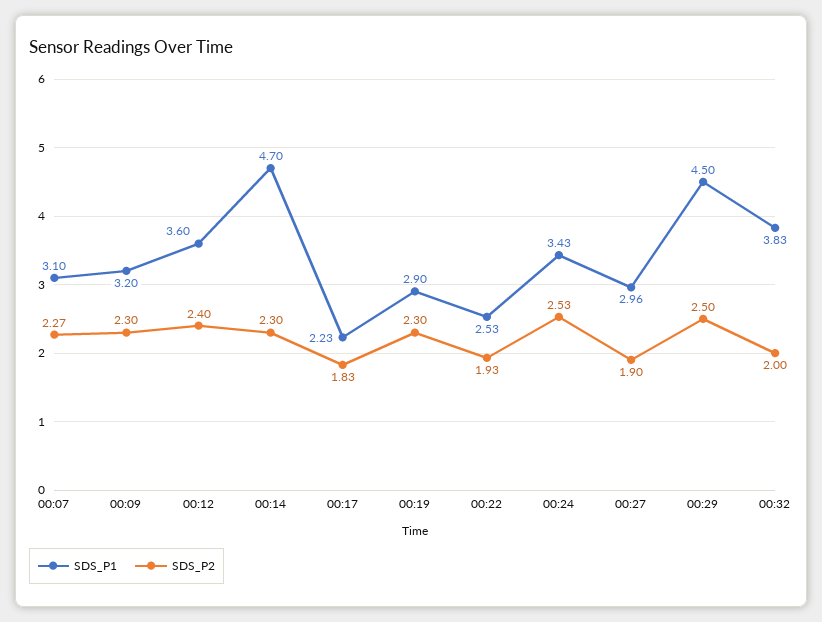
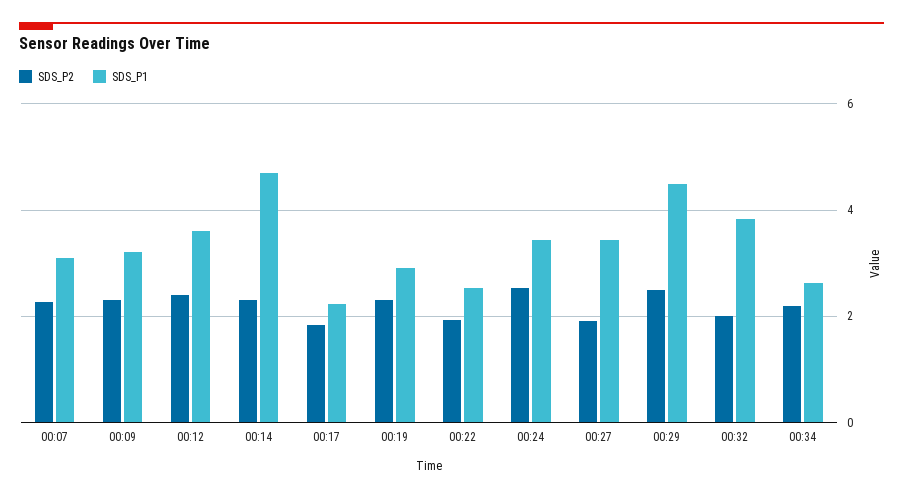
SDS_P1, 00:27: 2.96 -> 3.4
SDS_P2, 00:34: none -> 2.2
SDS_P1, 00:34: none -> 2.6

